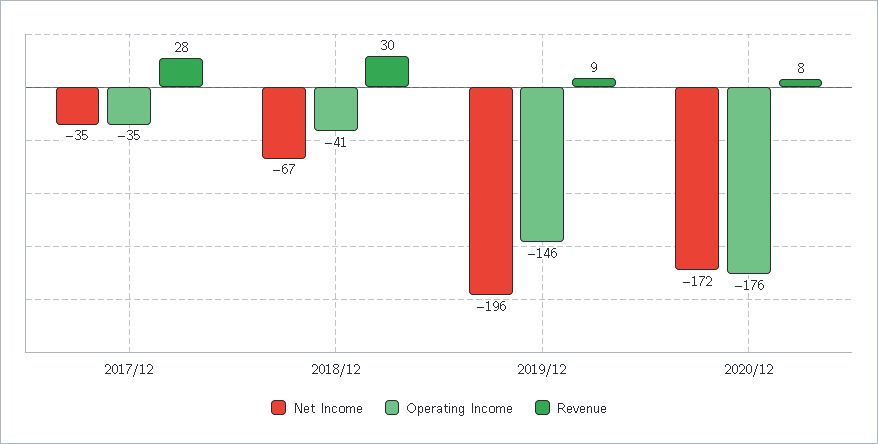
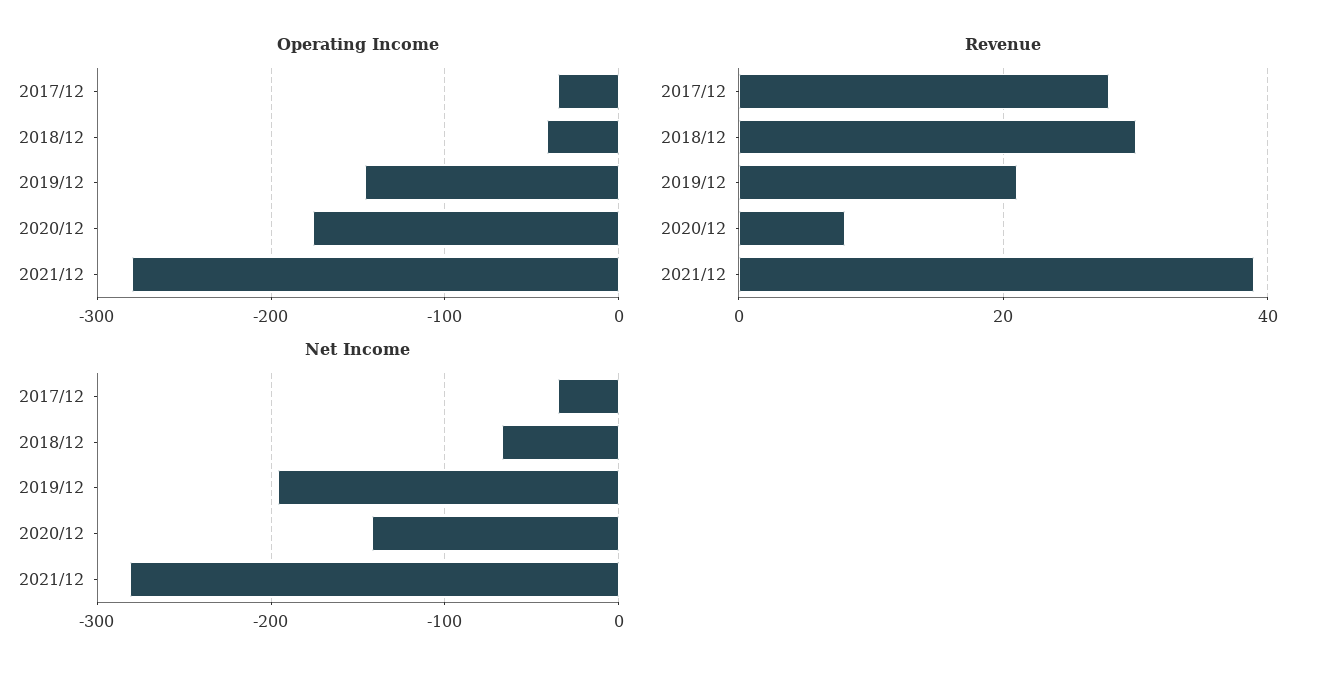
Revenue, 2019/12: 9 -> 20
Net Income, 2020/12: -172 -> -140
Operating Income, 2021/12: none -> -280
Revenue, 2021/12: none -> 40
Net Income, 2021/12: none -> -280

